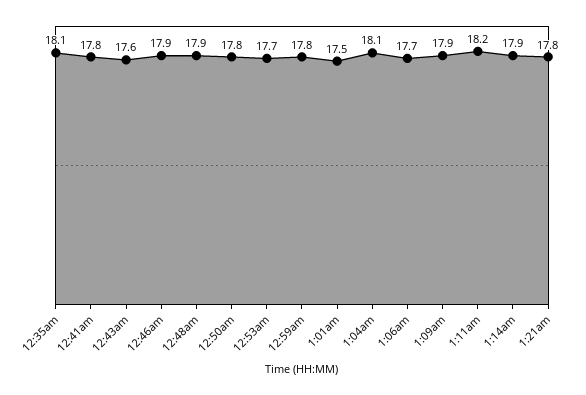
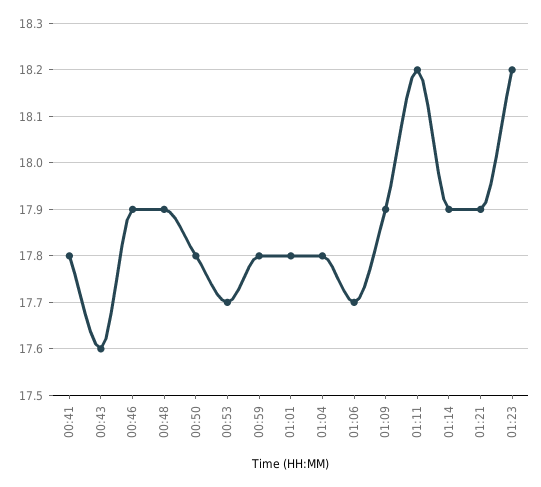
12:35am: 18.1 -> none
1:01am: 17.5 -> 17.8
1:04am: 18.1 -> 17.8
1:21am: 17.8 -> 17.9
01:23: none -> 18.2

